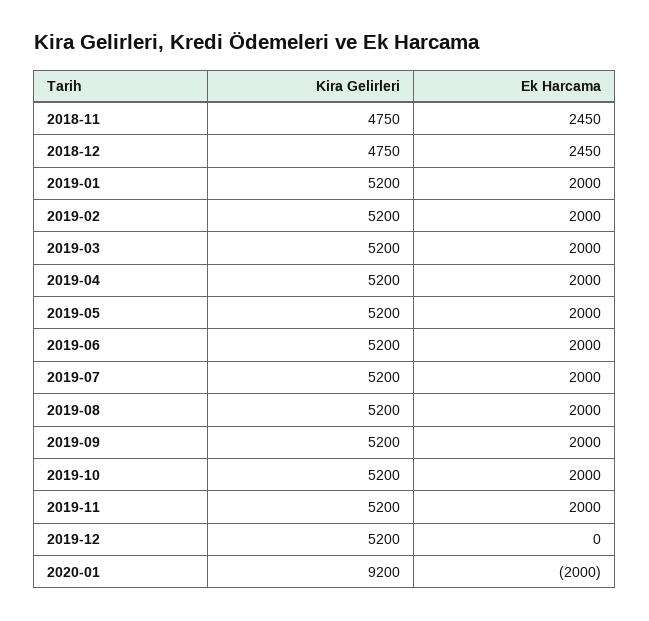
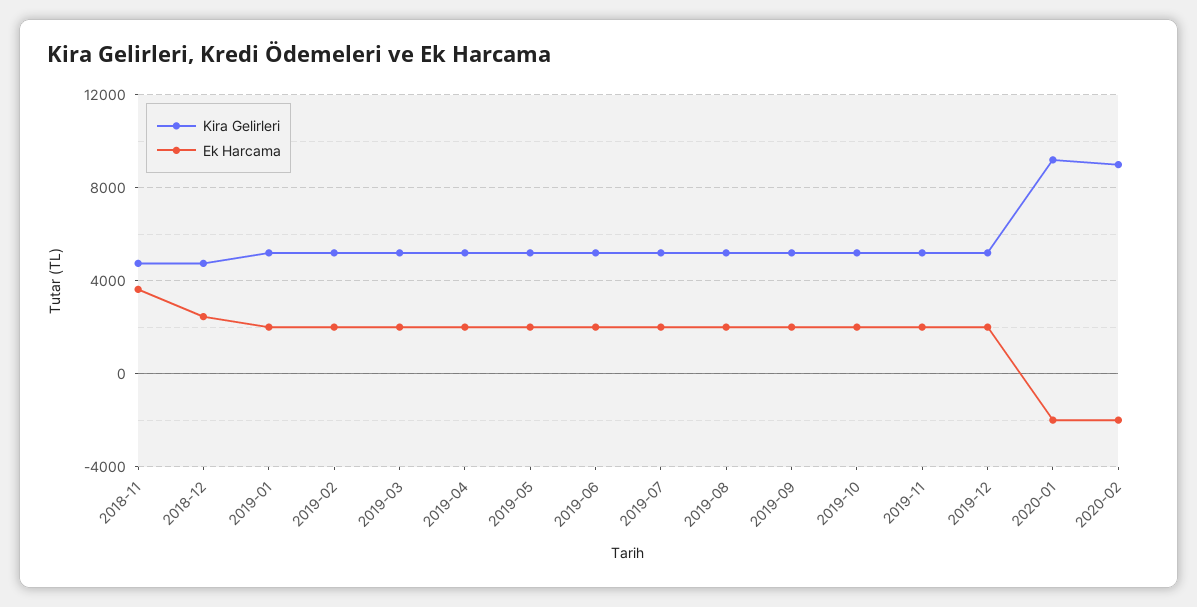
Ek Harcama, 2018-11: 2450 -> 3500
Ek Harcama, 2019-12: 0 -> 2000
Kira Gelirleri, 2020-02: none -> 9000
Ek Harcama, 2020-02: none -> -2000

